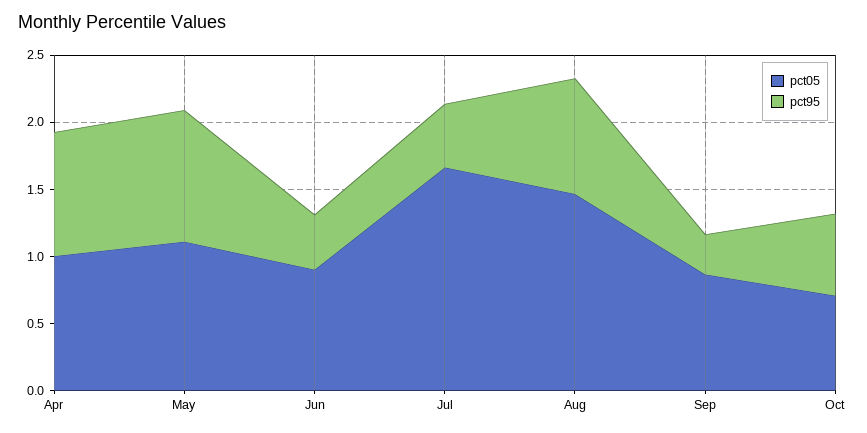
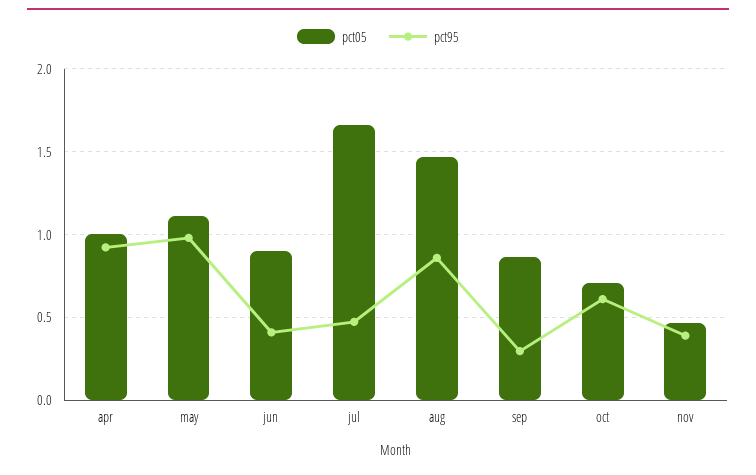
pct05, nov: none -> 0.45
pct95, nov: none -> 0.4

